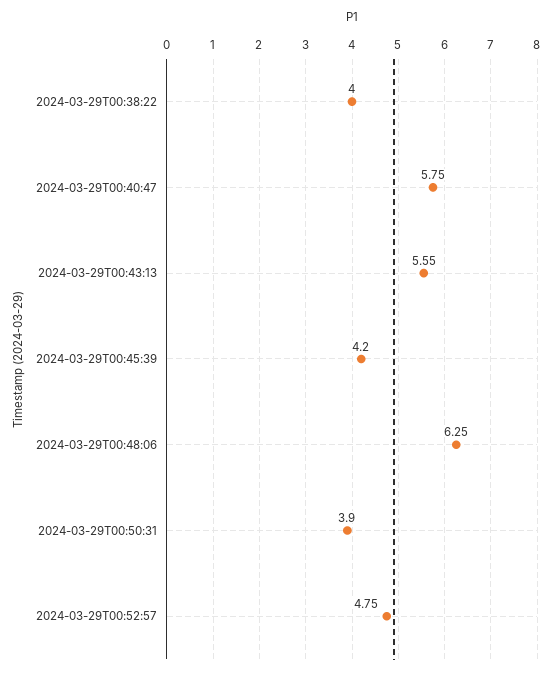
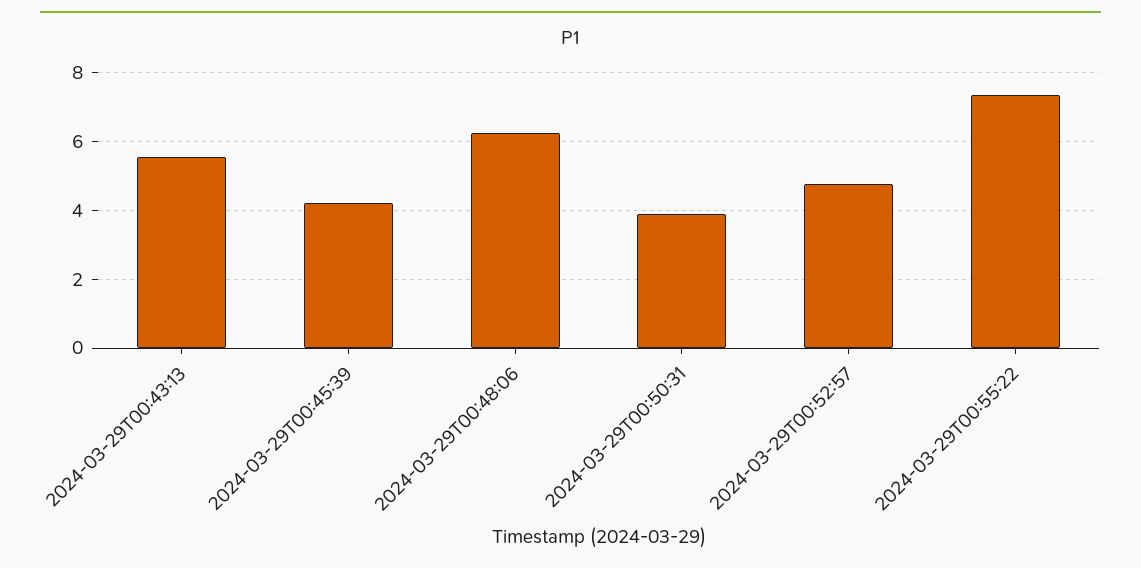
2024-03-29T00:38:22: 4 -> none
2024-03-29T00:40:47: 5.75 -> none
2024-03-29T00:55:22: none -> 7.4

